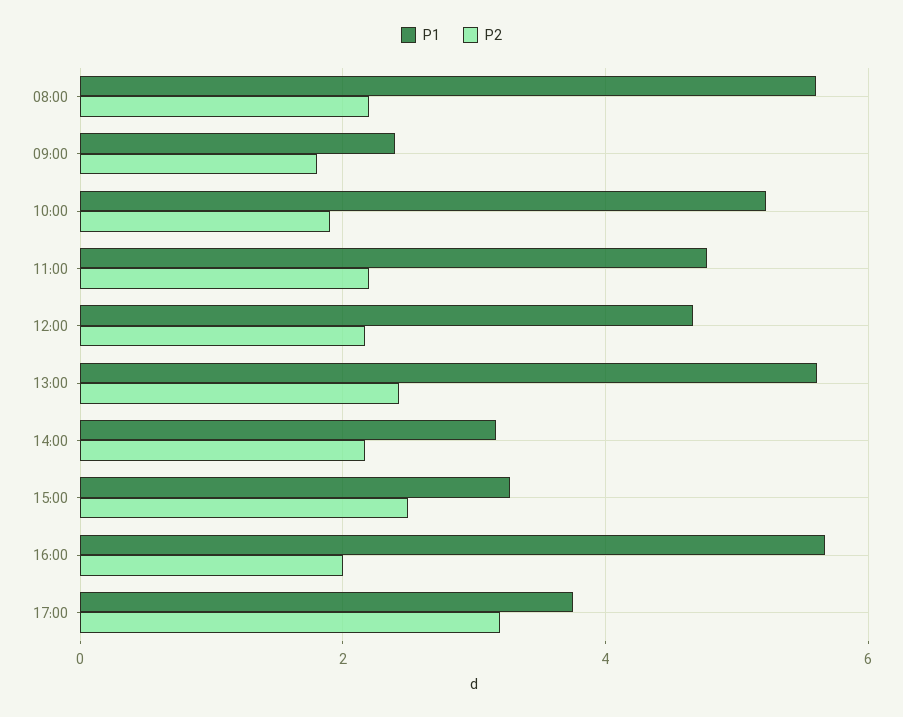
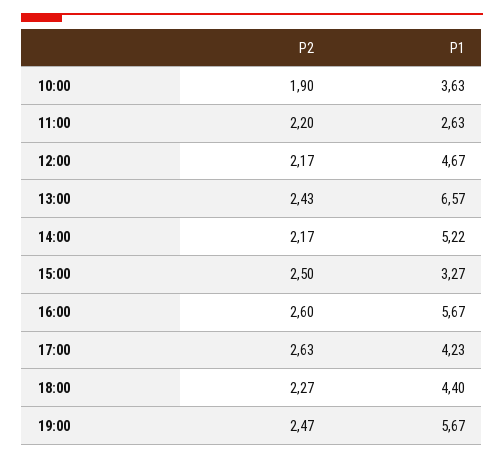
P1, 08:00: 5.6 -> none
P2, 08:00: 2.2 -> none
P1, 09:00: 2.4 -> none
P2, 09:00: 1.8 -> none
P1, 10:00: 5.2 -> 3.63
P1, 11:00: 4.8 -> 2.63
P1, 13:00: 5.6 -> 6.57
P1, 14:00: 3.2 -> 5.22
P2, 16:00: 2 -> 2.6
P1, 17:00: 3.8 -> 4.23
P2, 17:00: 3.2 -> 2.63
P2, 18:00: none -> 2.27
P1, 18:00: none -> 4.4
P2, 19:00: none -> 2.47
P1, 19:00: none -> 5.67

